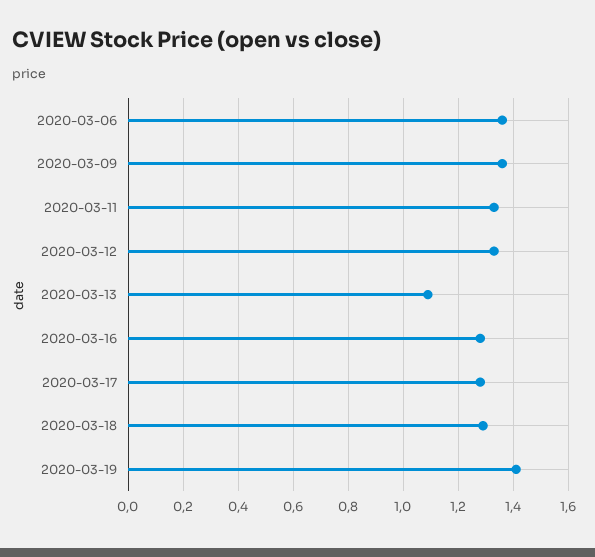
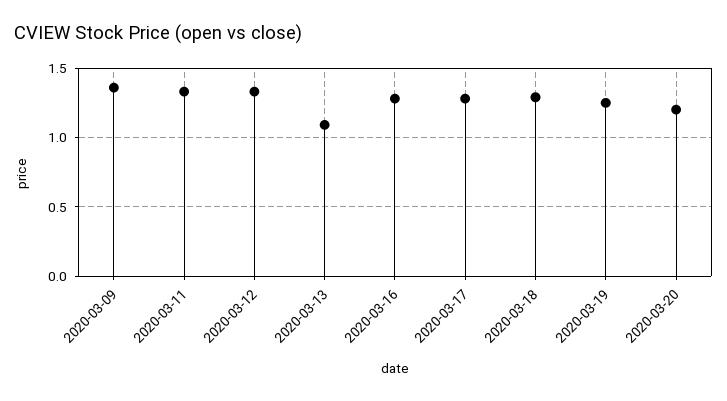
2020-03-06: 1.35 -> none
2020-03-19: 1.4 -> 1.25
2020-03-20: none -> 1.2

